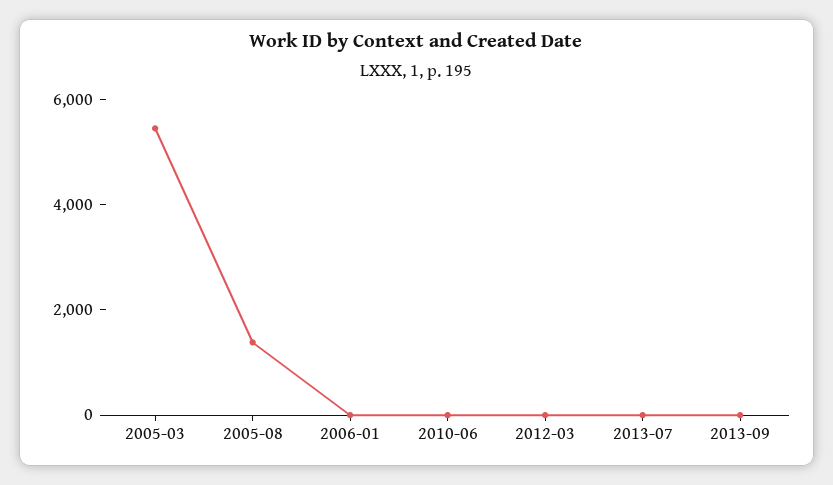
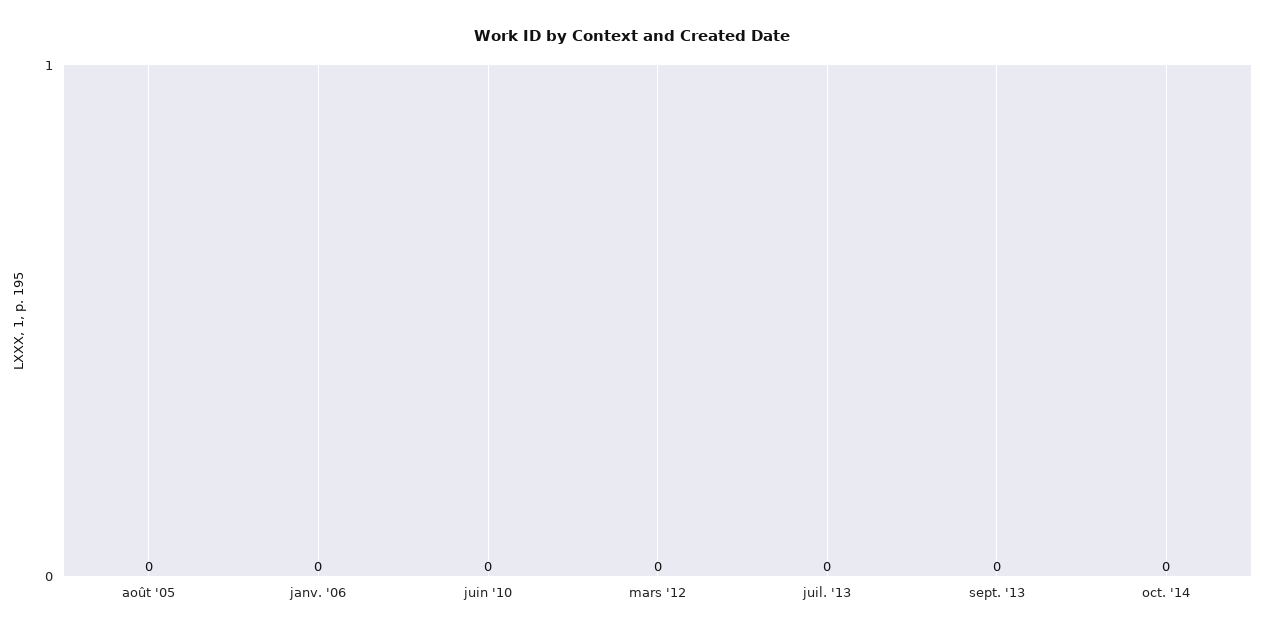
2005-03: 5500 -> none
2005-08: 1500 -> 0
oct. '14: none -> 0

